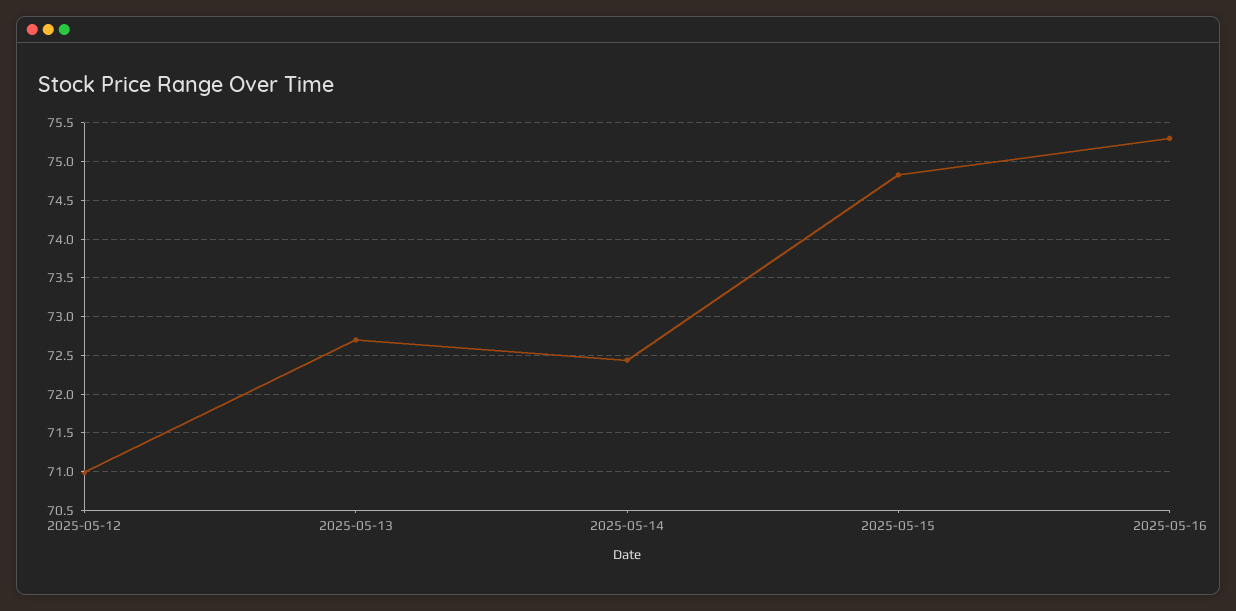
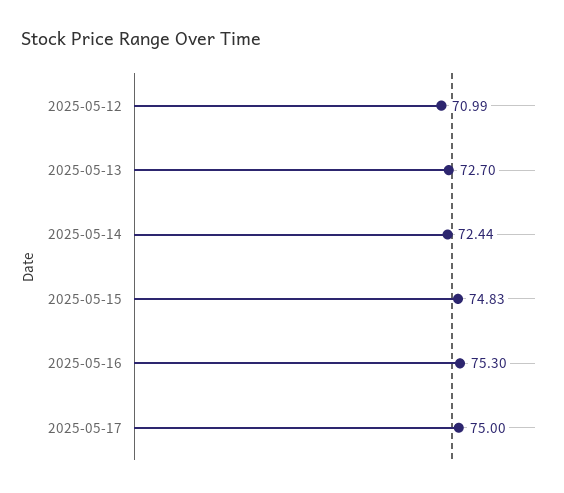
2025-05-17: none -> 75

